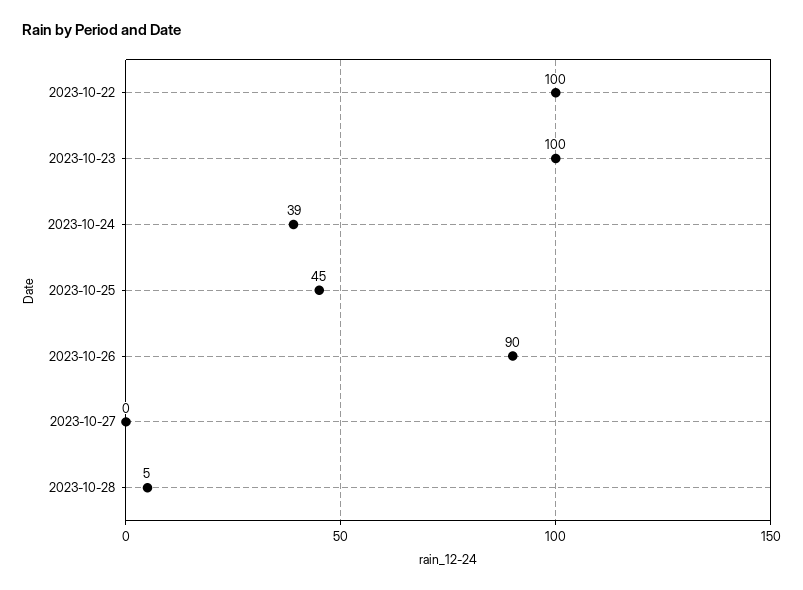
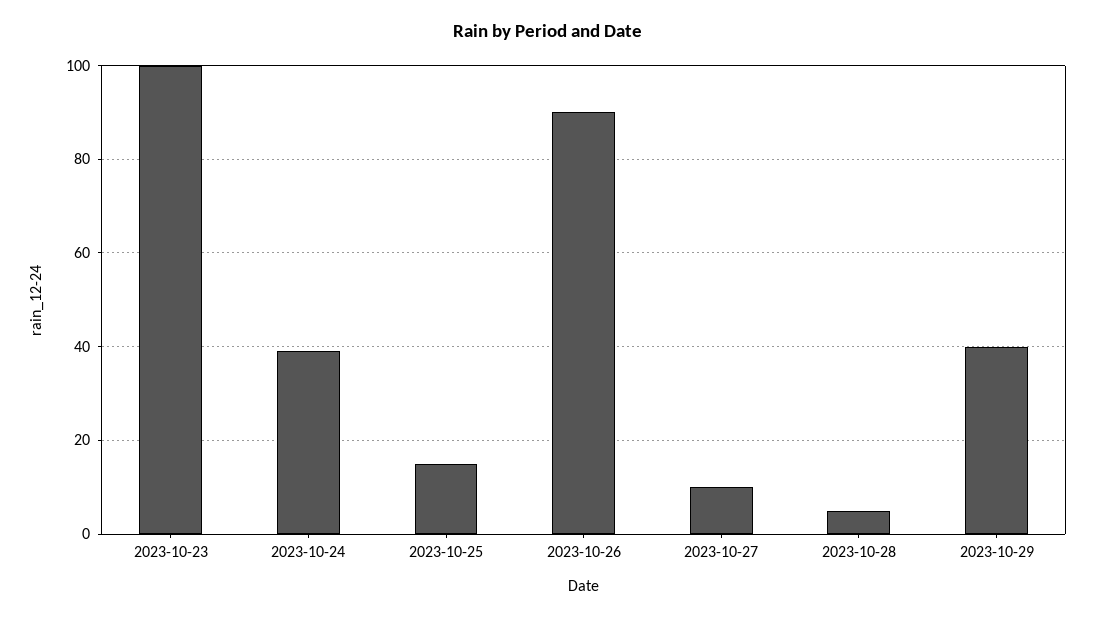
2023-10-22: 100 -> none
2023-10-25: 45 -> 15
2023-10-27: 0 -> 10
2023-10-29: none -> 40

